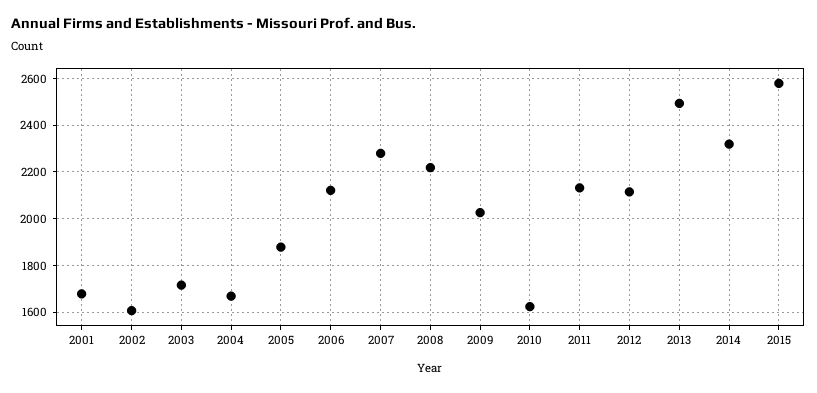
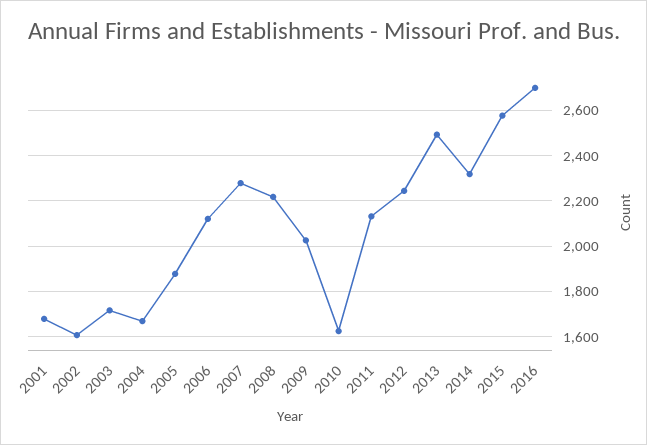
2012: 2100 -> 2250
2016: none -> 2700

